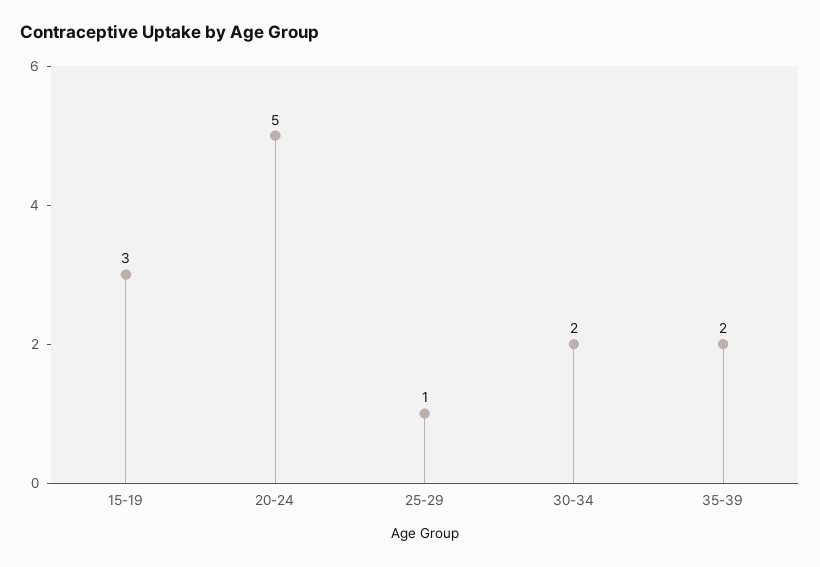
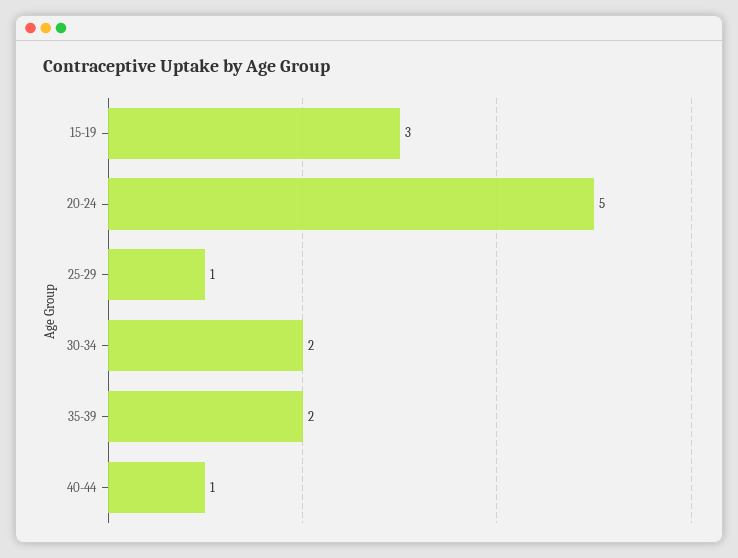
40-44: none -> 1

